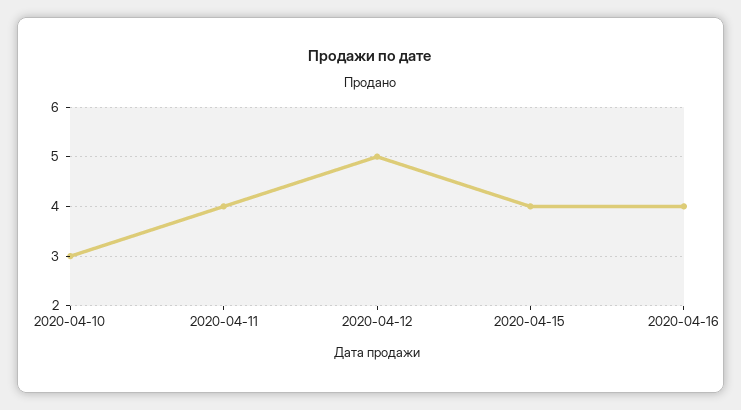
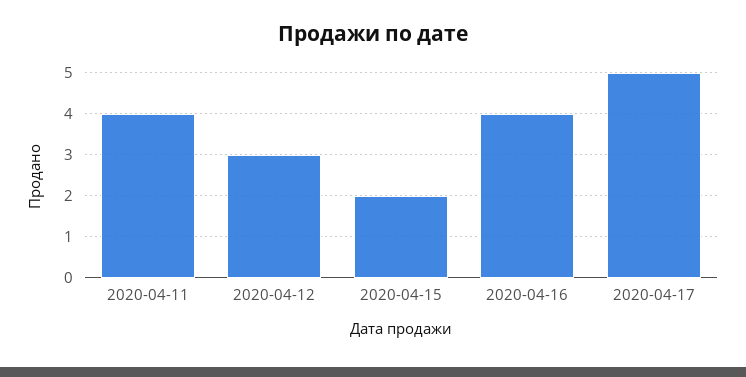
2020-04-10: 3 -> none
2020-04-12: 5 -> 3
2020-04-15: 4 -> 2
2020-04-17: none -> 5

